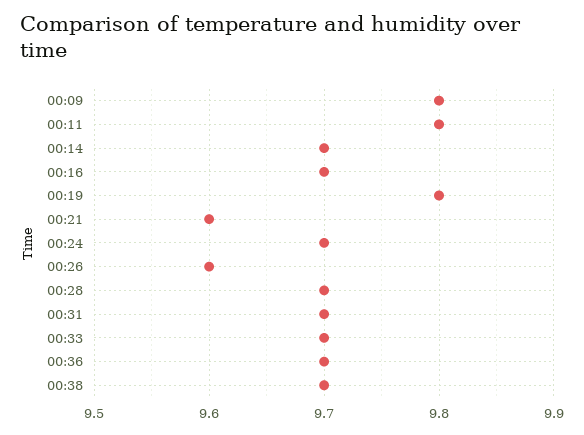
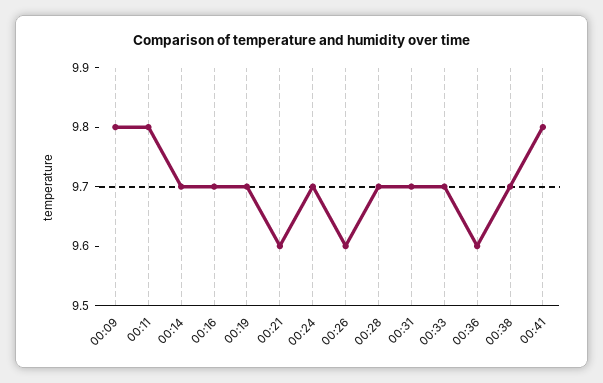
00:19: 9.8 -> 9.7
00:36: 9.7 -> 9.6
00:41: none -> 9.8

